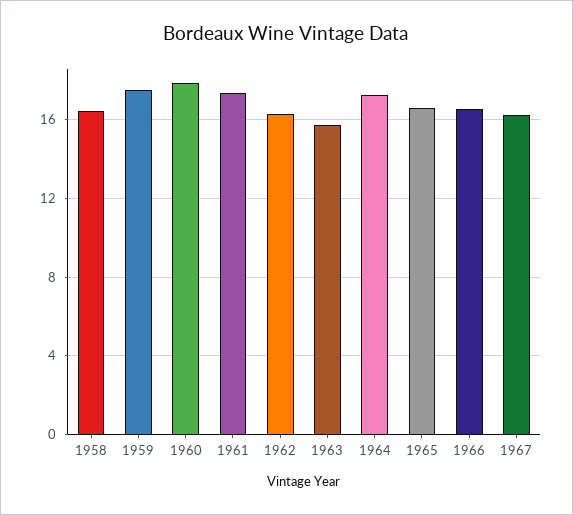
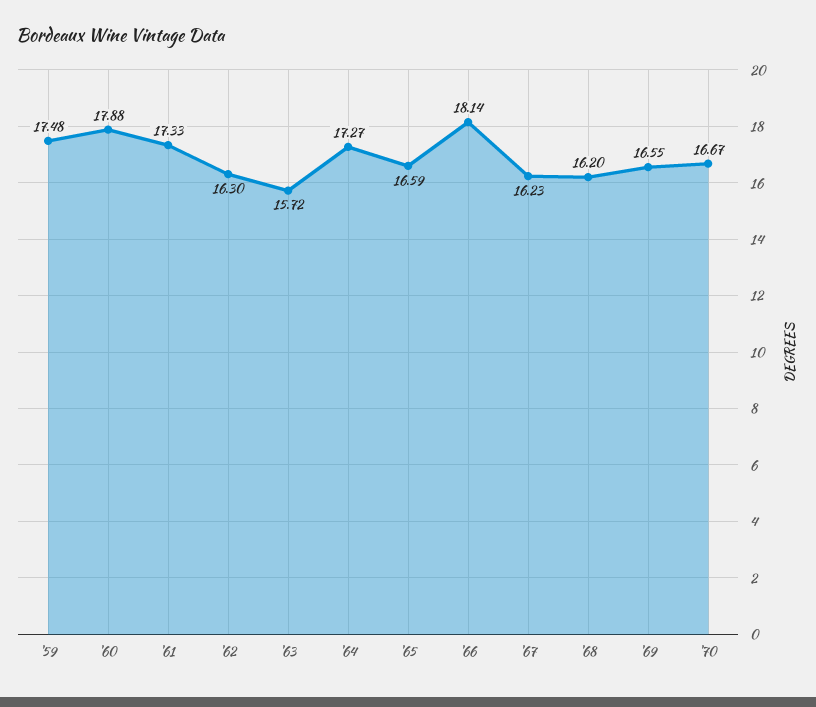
1958: 16.5 -> none
1966: 16.5 -> 18.14
'68: none -> 16.2
'69: none -> 16.55
'70: none -> 16.67

